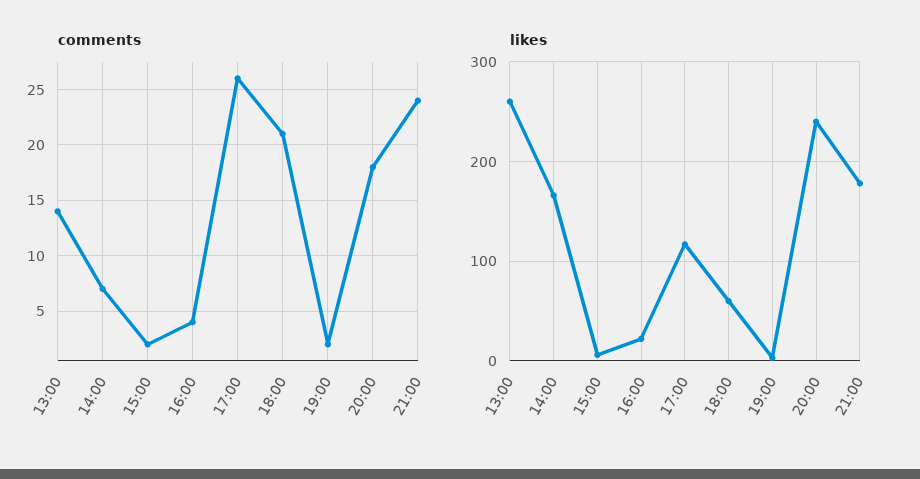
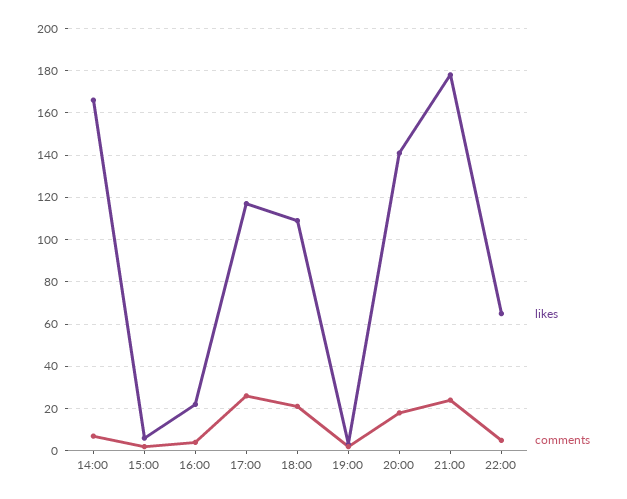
comments, 13:00: 14 -> none
likes, 13:00: 260 -> none
likes, 18:00: 60 -> 110
likes, 20:00: 240 -> 140
likes, 22:00: none -> 65
comments, 22:00: none -> 5

